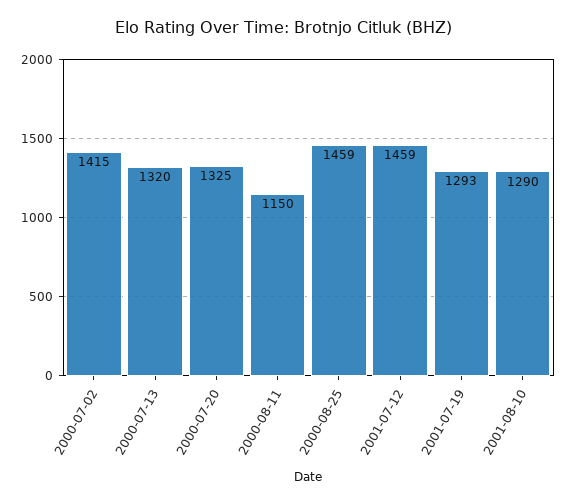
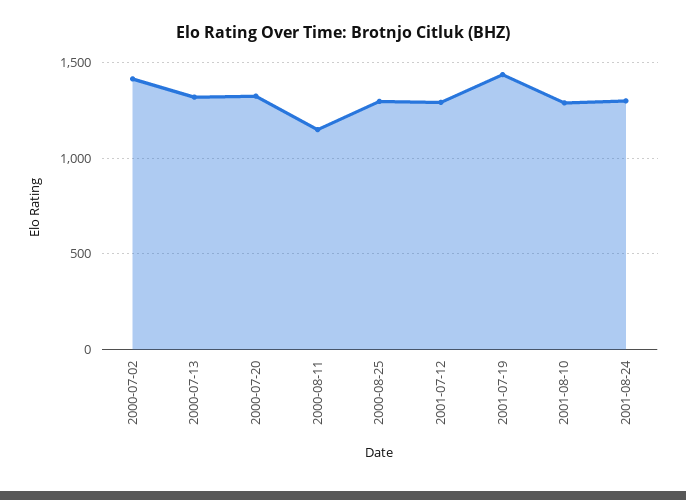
2000-08-25: 1459 -> 1300
2001-07-12: 1459 -> 1300
2001-07-19: 1293 -> 1450
2001-08-24: none -> 1300

